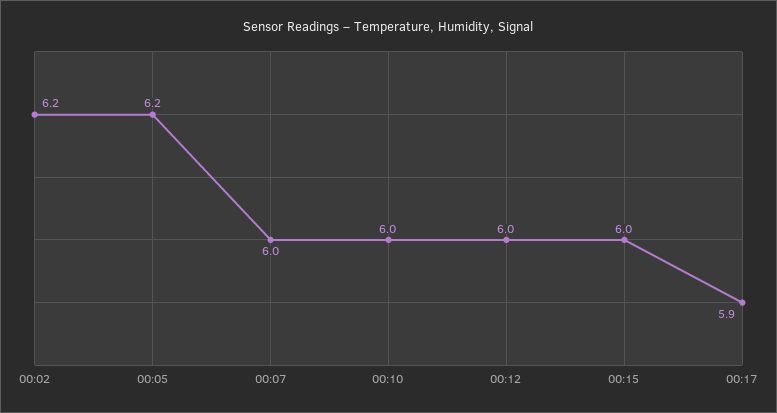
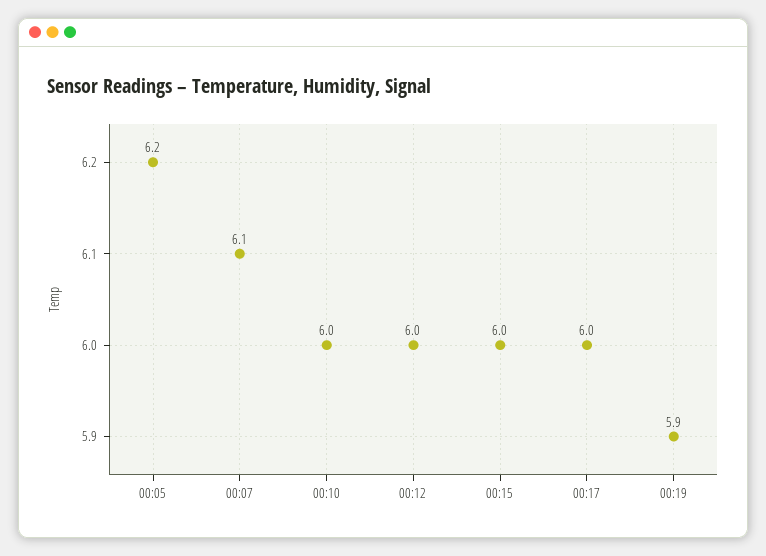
00:02: 6.2 -> none
00:07: 6 -> 6.1
00:17: 5.9 -> 6
00:19: none -> 5.9

